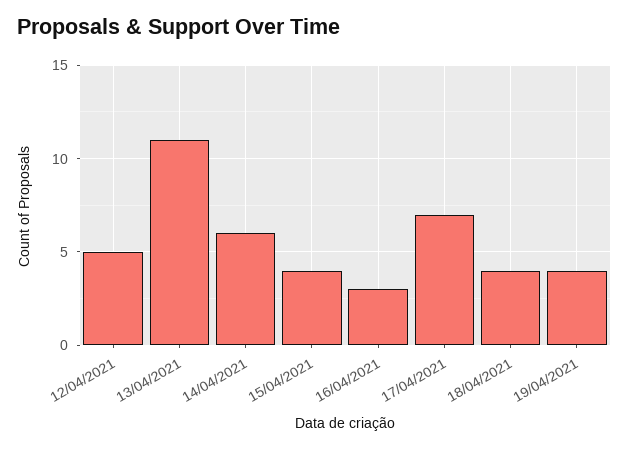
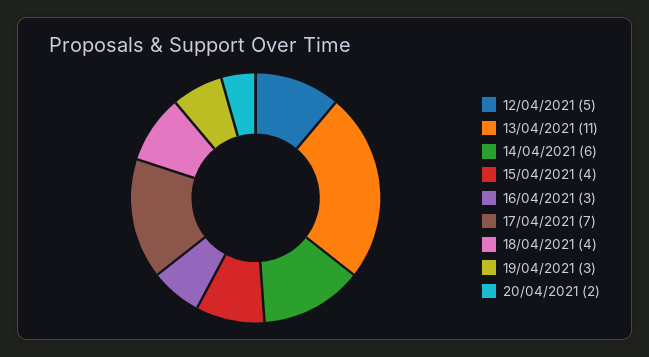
19/04/2021: 4 -> 3
20/04/2021: none -> 2

